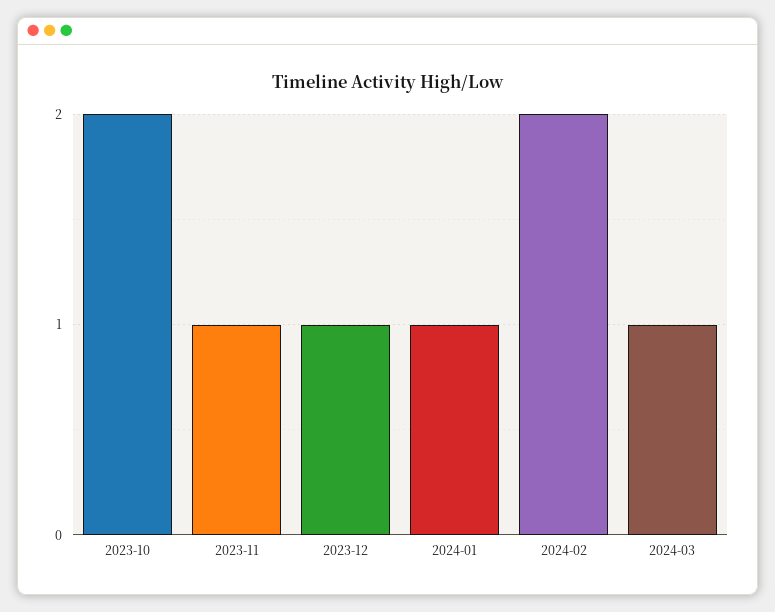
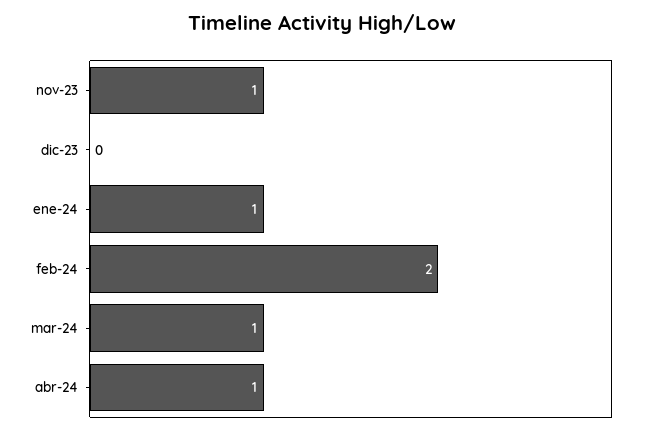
2023-10: 2 -> none
2023-12: 1 -> 0
abr-24: none -> 1

